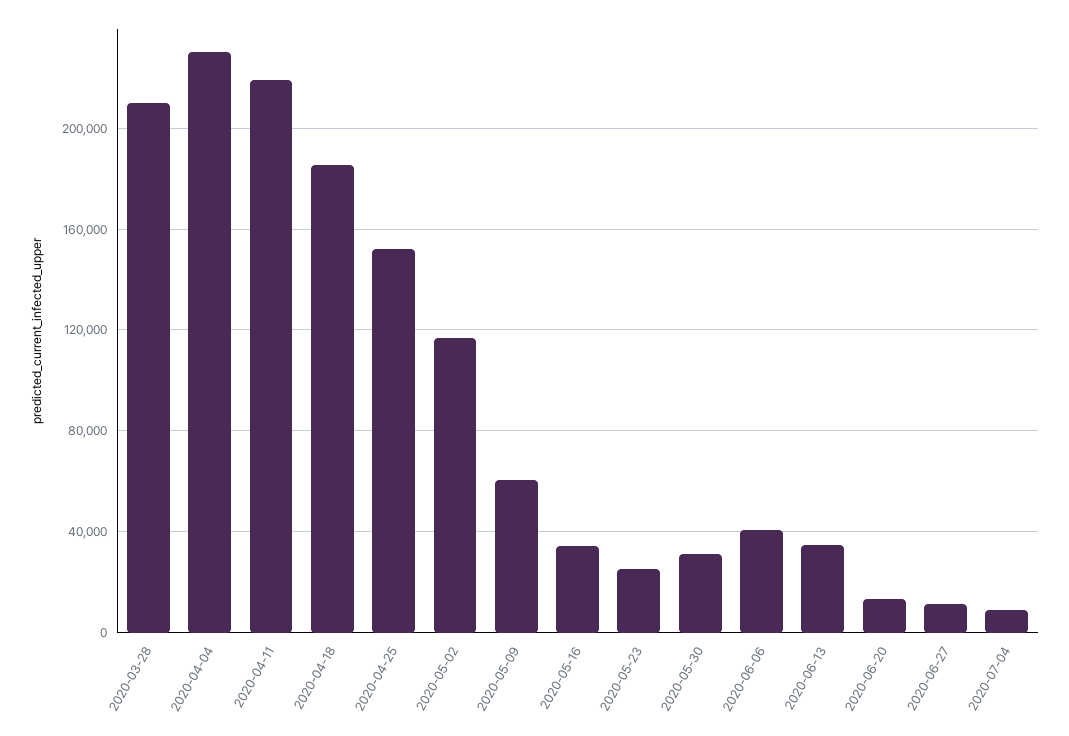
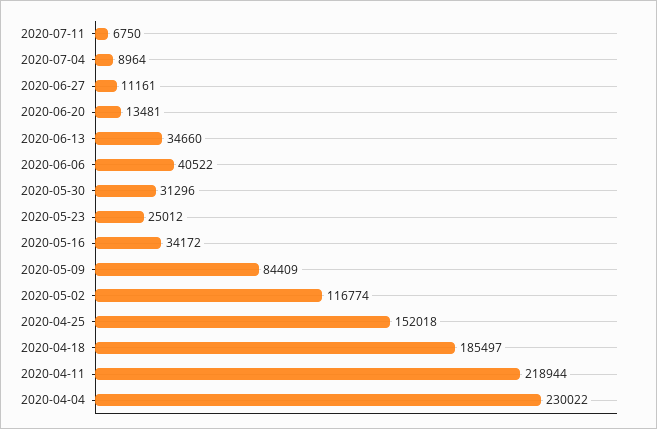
2020-03-28: 210000 -> none
2020-05-09: 60000 -> 84409
2020-07-11: none -> 6750

